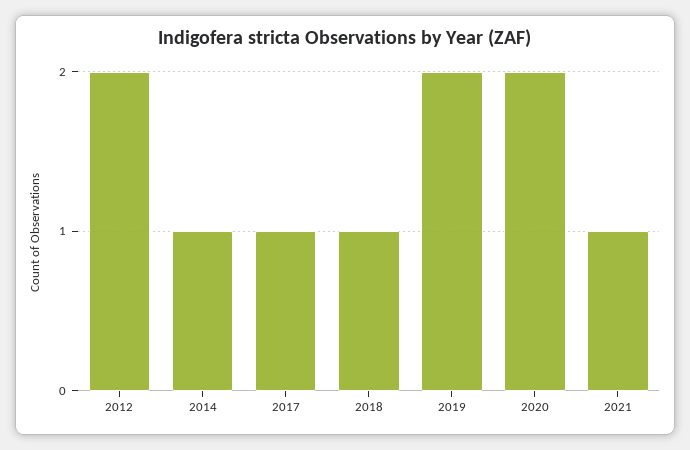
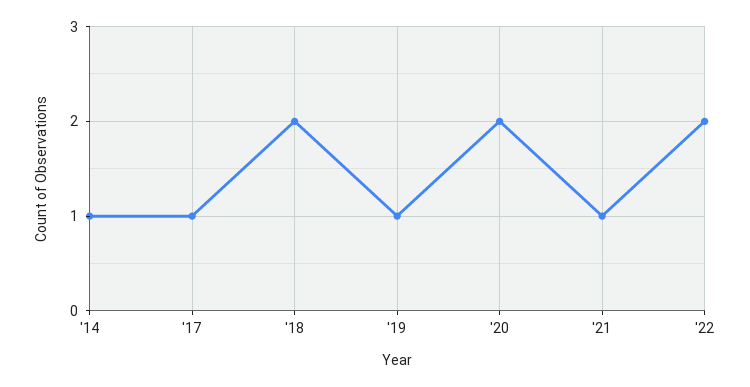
2012: 2 -> none
2018: 1 -> 2
2019: 2 -> 1
'22: none -> 2

